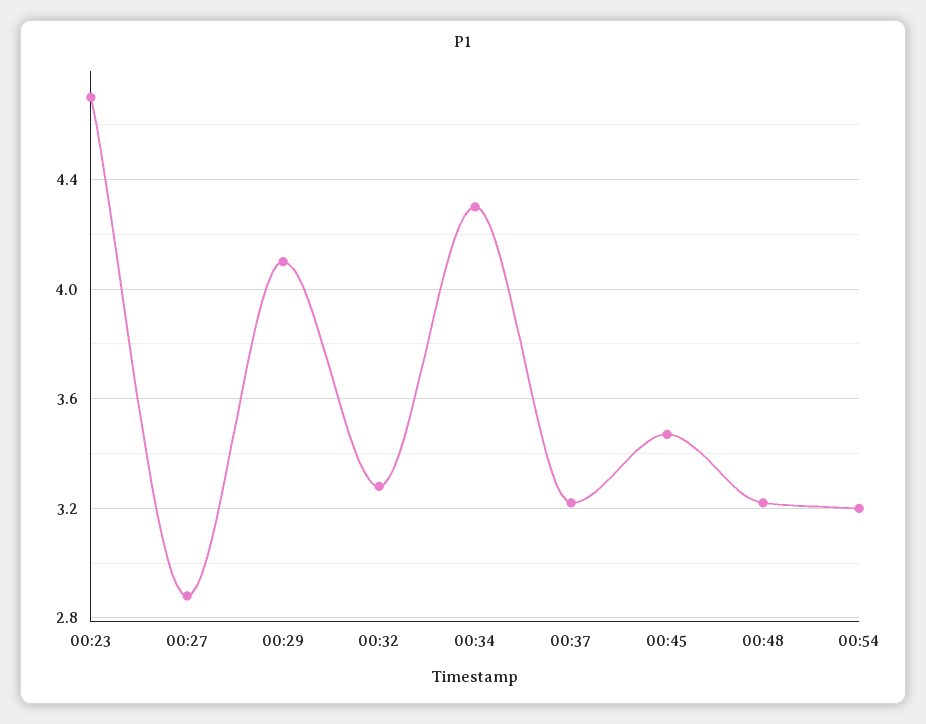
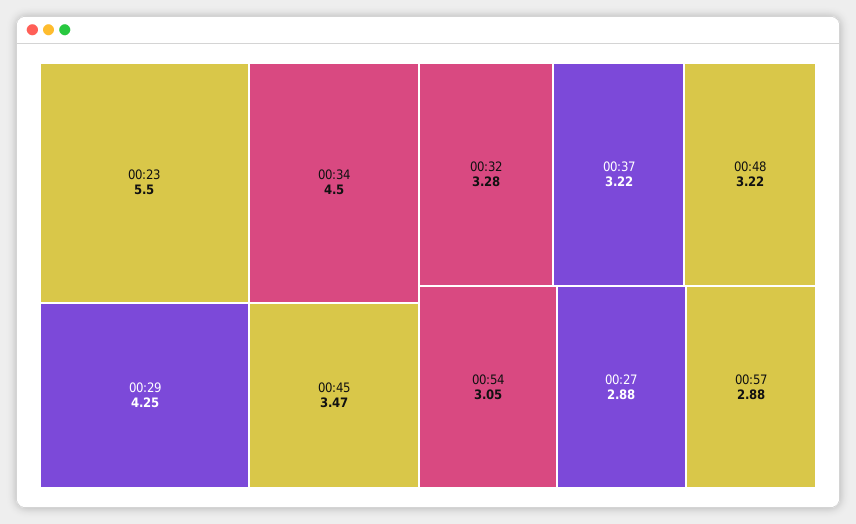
00:23: 4.7 -> 5.5
00:29: 4.1 -> 4.25
00:34: 4.3 -> 4.5
00:54: 3.2 -> 3.05
00:57: none -> 2.88

